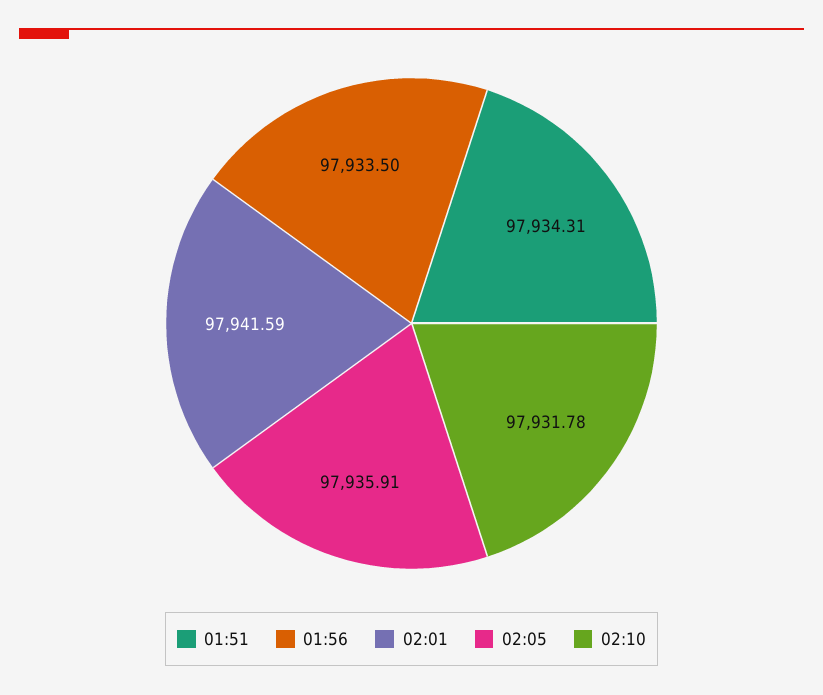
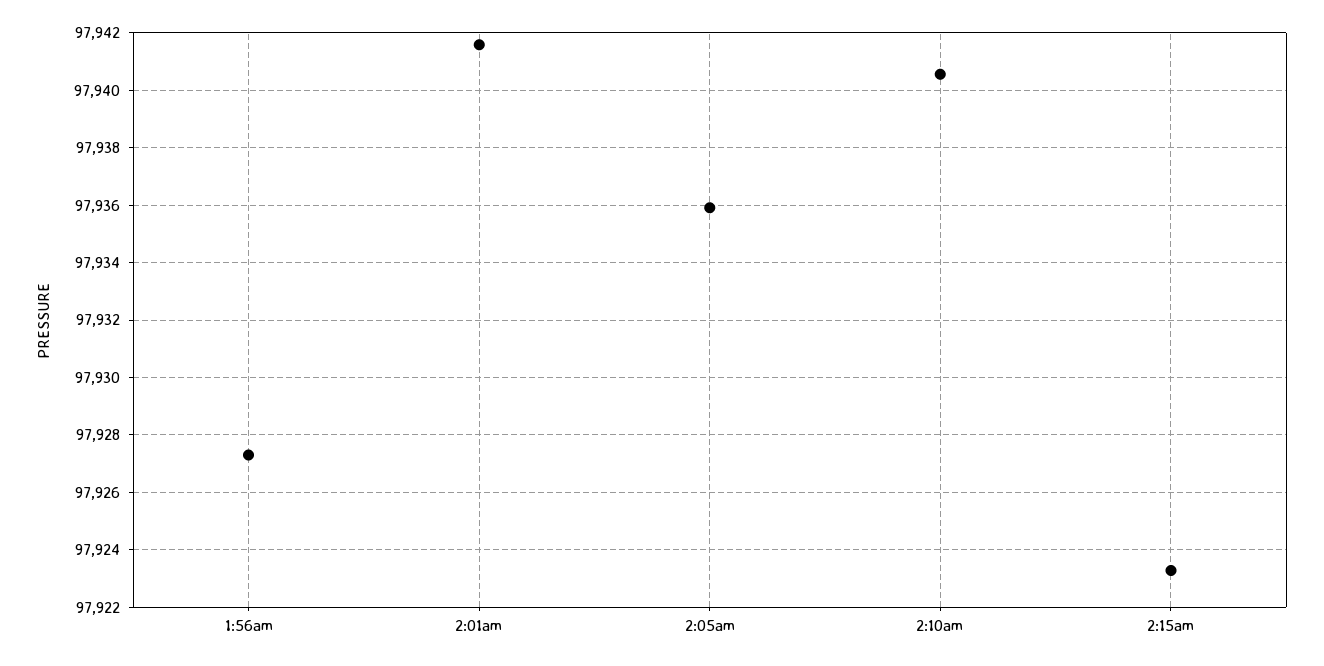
01:51: 97934.31 -> none
01:56: 97933.5 -> 97927.25
02:10: 97931.78 -> 97940.5
2:15am: none -> 97923.25

